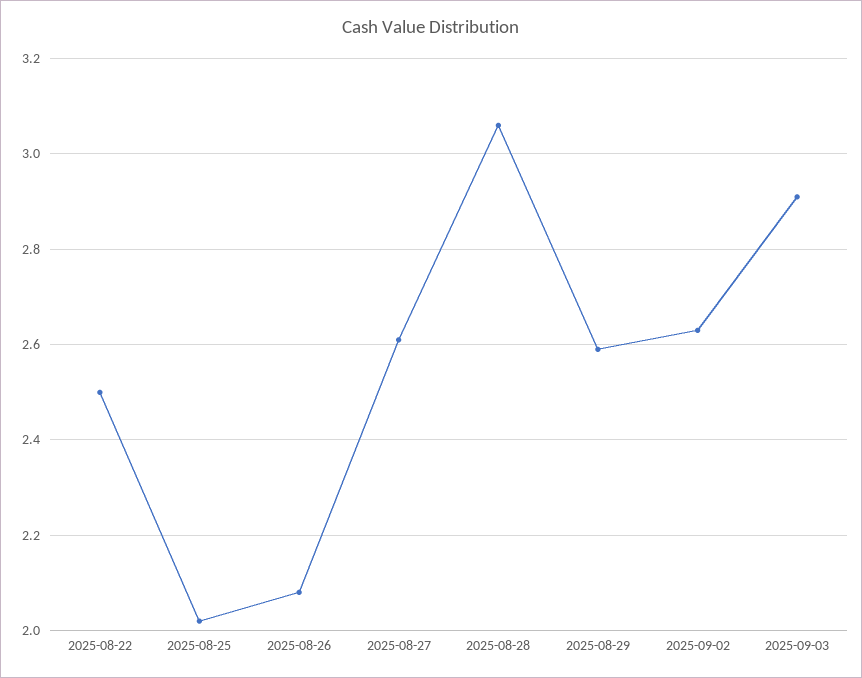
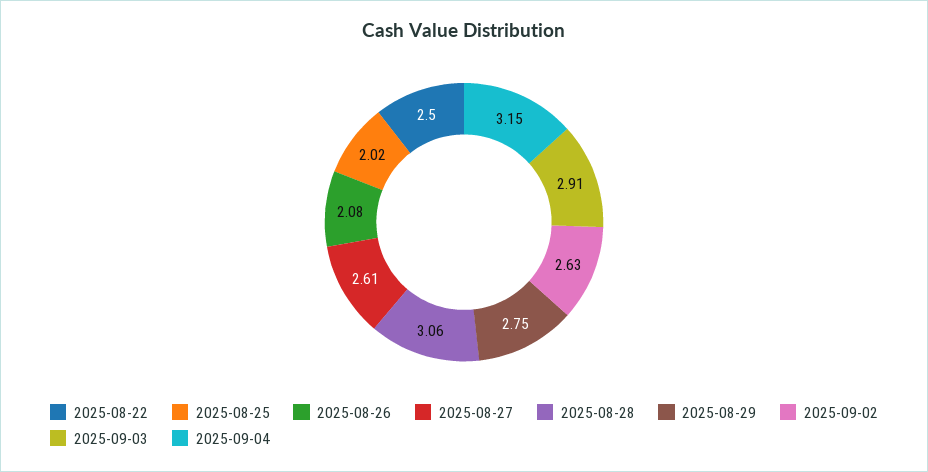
2025-08-29: 2.6 -> 2.75
2025-09-04: none -> 3.15

